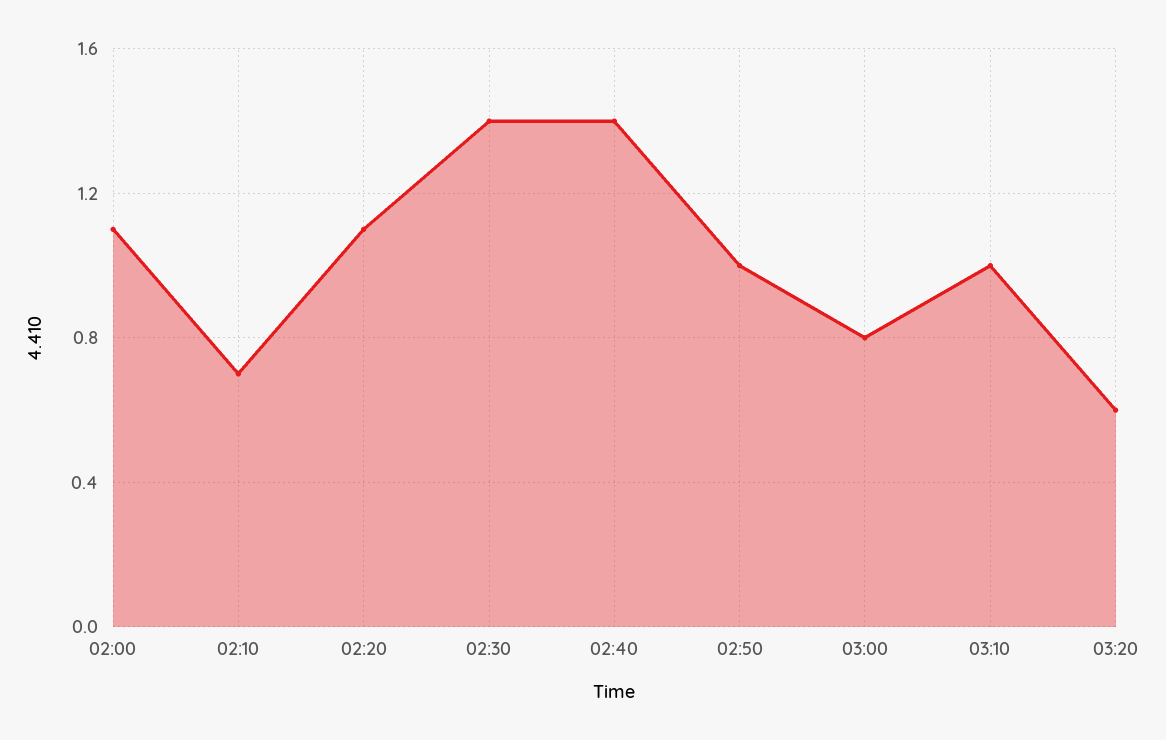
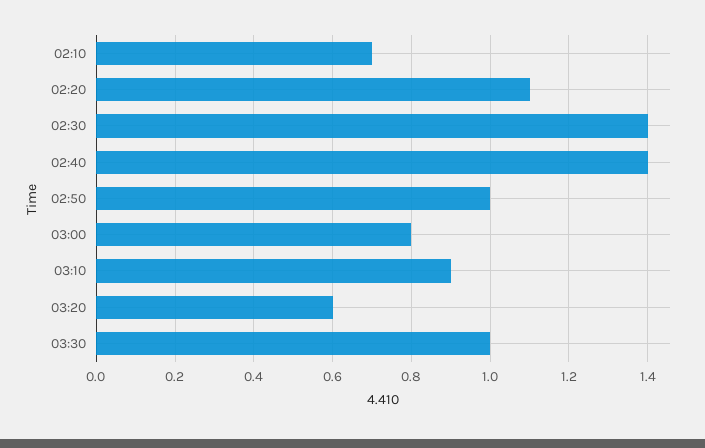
02:00: 1.1 -> none
03:10: 1 -> 0.9
03:30: none -> 1

